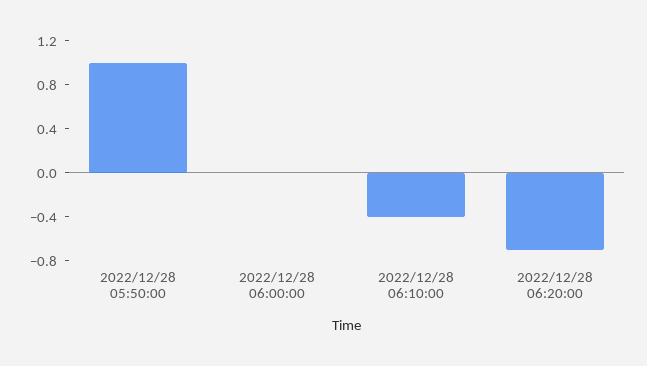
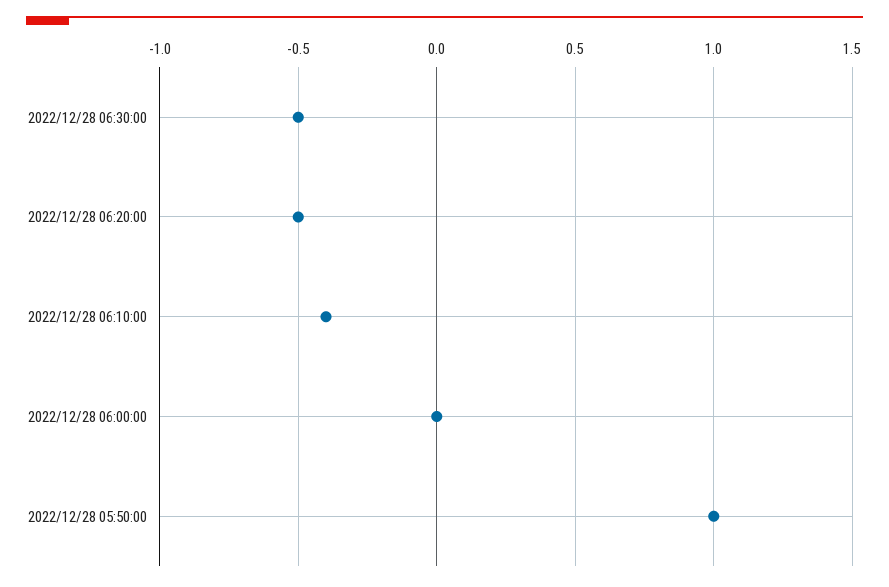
2022/12/28 06:20:00: -0.7 -> -0.5
2022/12/28 06:30:00: none -> -0.5

